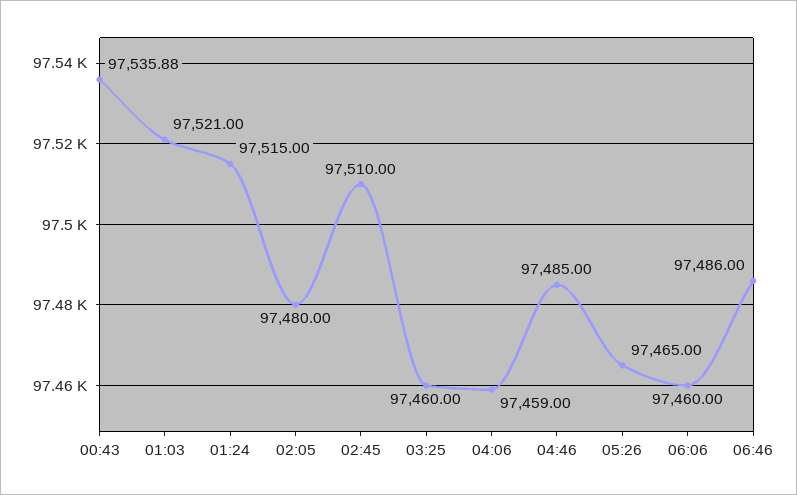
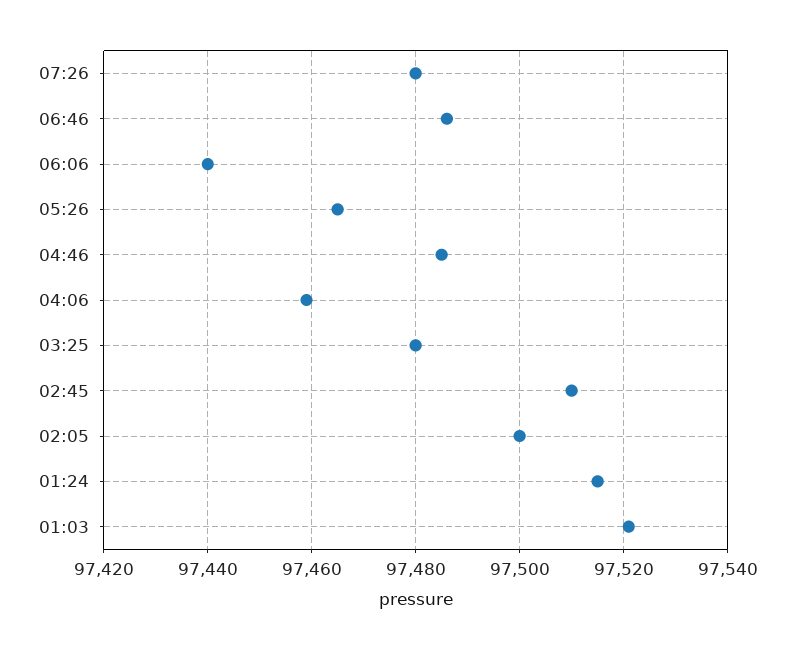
00:43: 97535.88 -> none
02:05: 97480 -> 97500
03:25: 97460 -> 97480
06:06: 97460 -> 97440
07:26: none -> 97480

